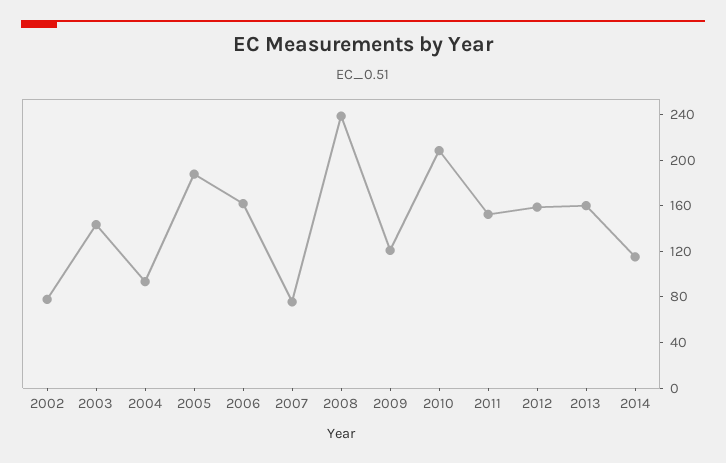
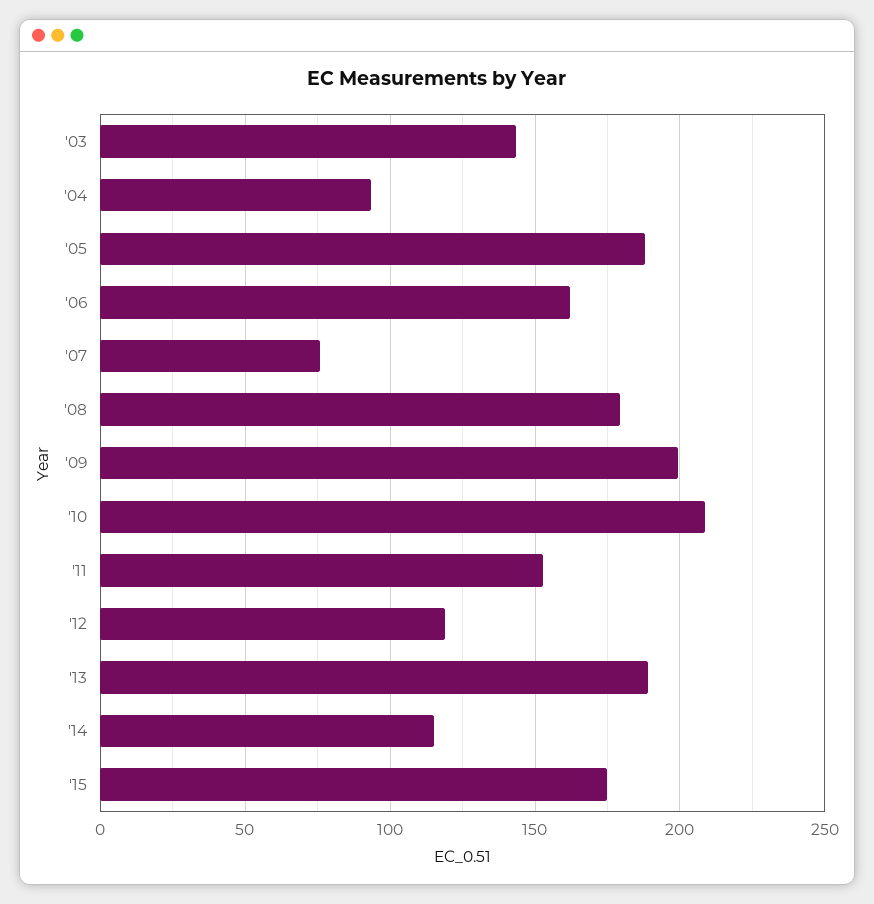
2002: 80 -> none
2008: 240 -> 180
2009: 120 -> 200
2012: 160 -> 120
2013: 160 -> 190
'15: none -> 175

